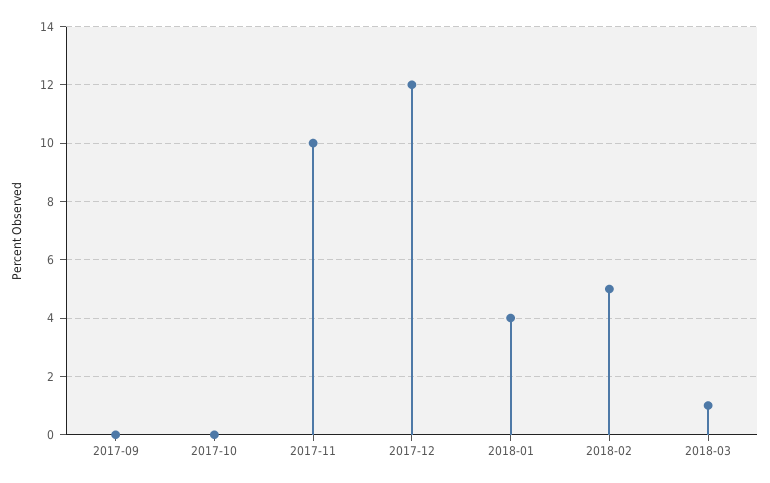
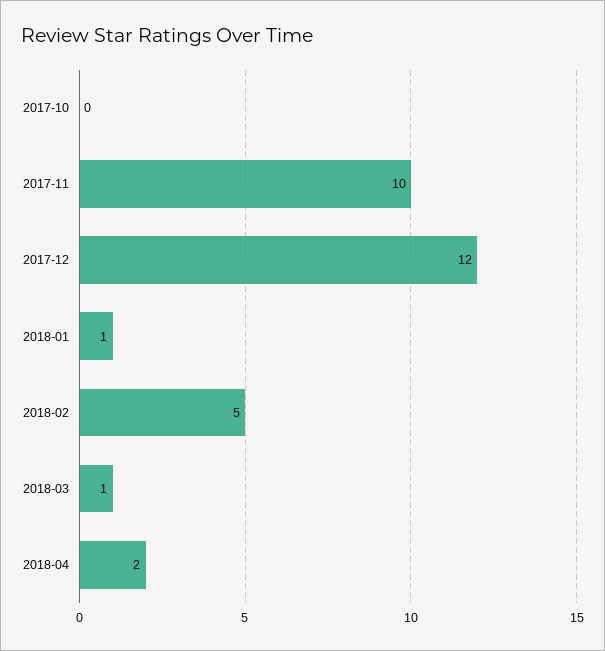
2017-09: 0 -> none
2018-01: 4 -> 1
2018-04: none -> 2

